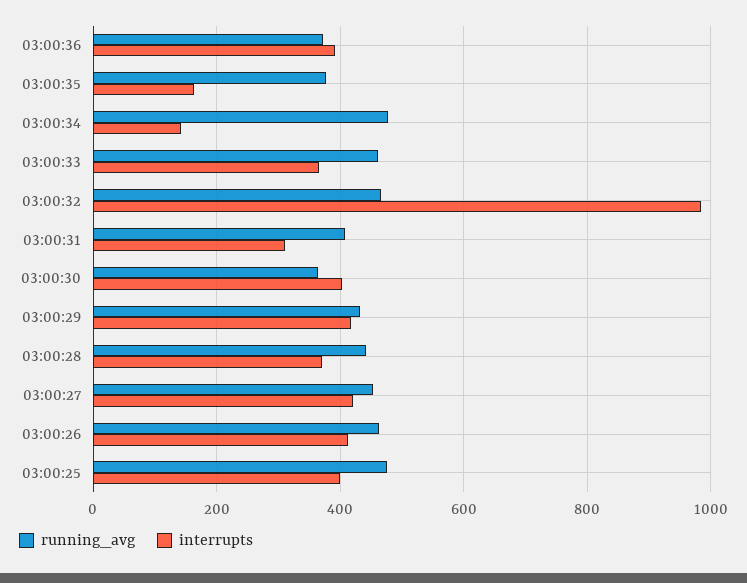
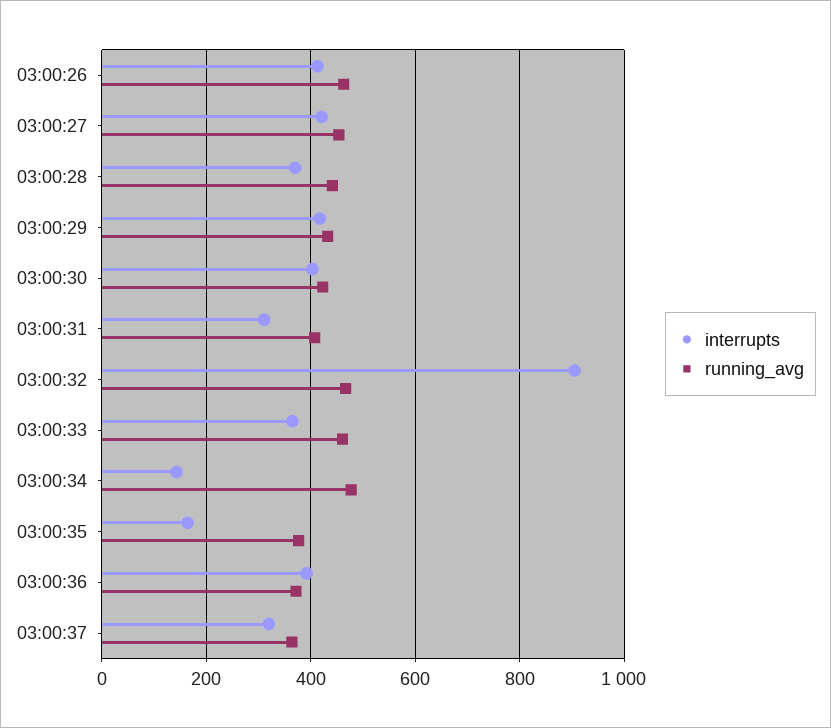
interrupts, 03:00:32: 980 -> 900
running_avg, 03:00:30: 360 -> 420
running_avg, 03:00:25: 480 -> none
interrupts, 03:00:25: 400 -> none
interrupts, 03:00:37: none -> 320
running_avg, 03:00:37: none -> 360

